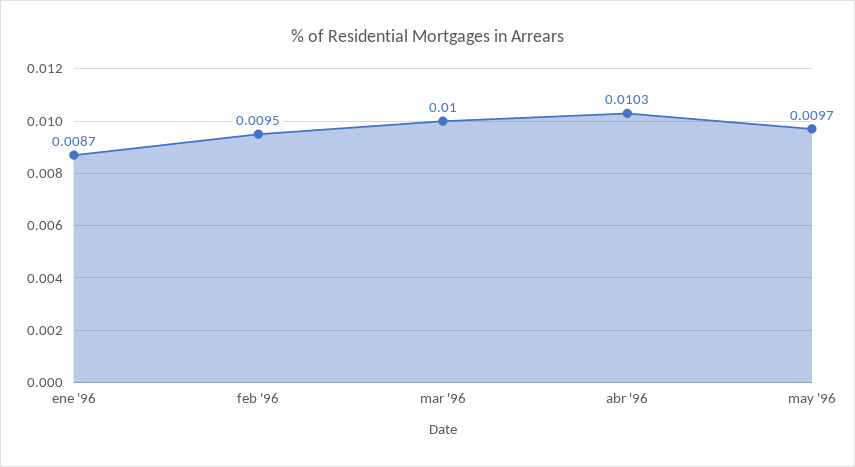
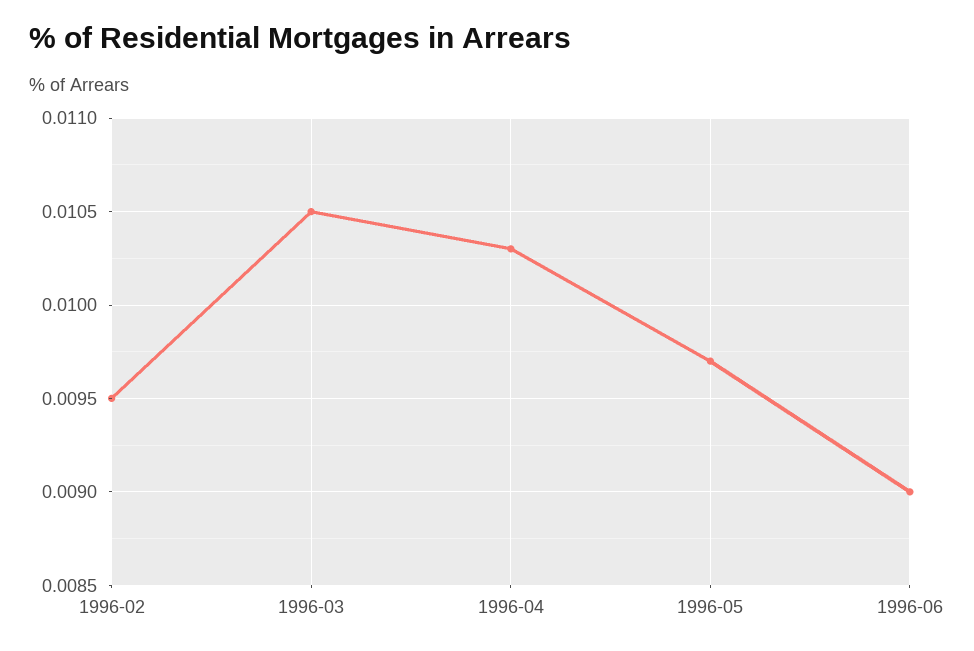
ene '96: 0.0087 -> none
mar '96: 0.01 -> 0.0105
1996-06: none -> 0.009

